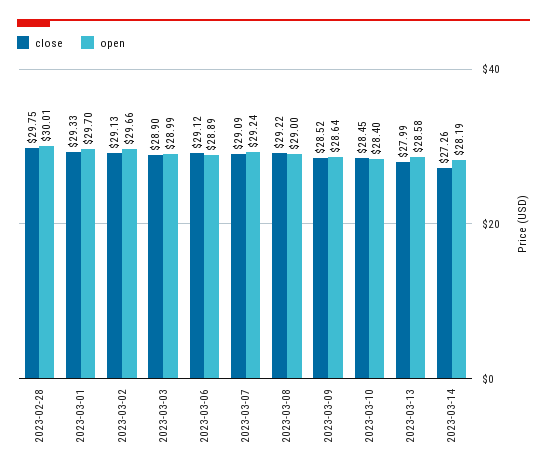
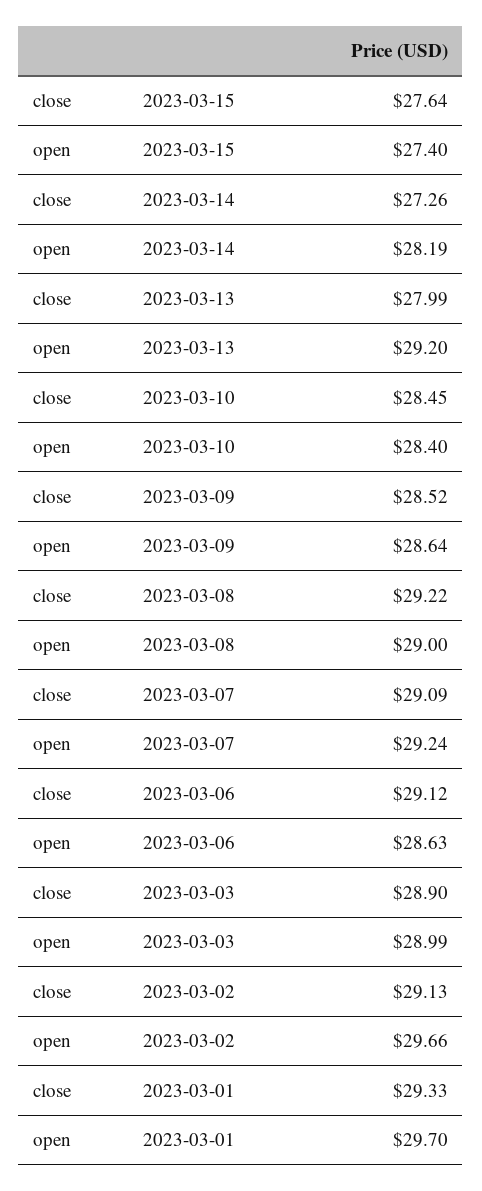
close, 2023-02-28: 29.75 -> none
open, 2023-02-28: 30.01 -> none
open, 2023-03-06: 28.89 -> 28.63
open, 2023-03-13: 28.58 -> 29.2
close, 2023-03-15: none -> 27.64
open, 2023-03-15: none -> 27.4

